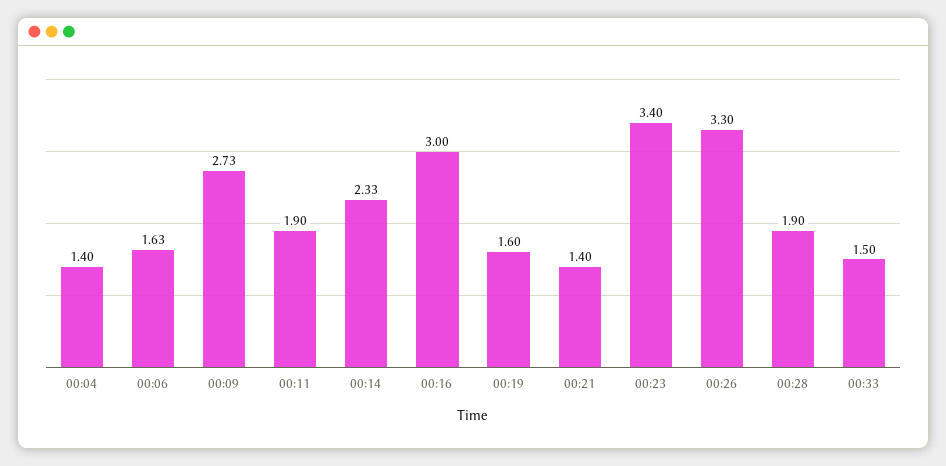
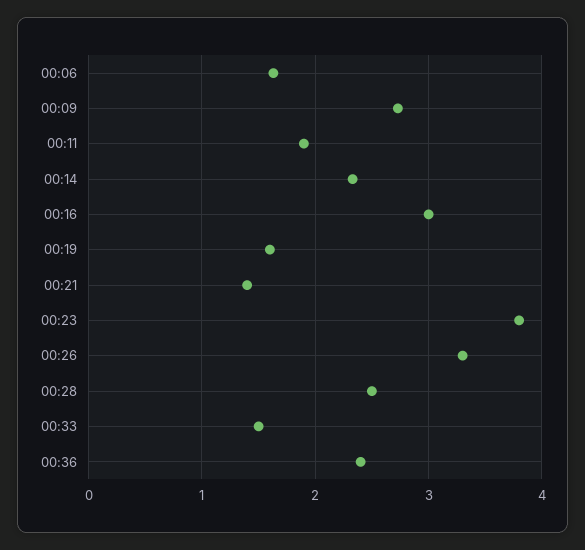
00:04: 1.4 -> none
00:23: 3.4 -> 3.8
00:28: 1.9 -> 2.5
00:36: none -> 2.4

